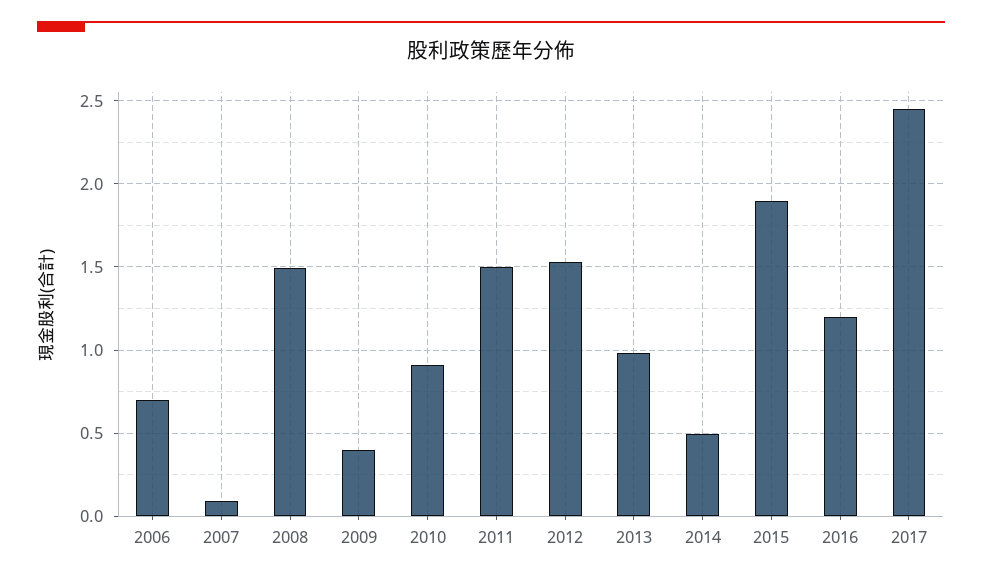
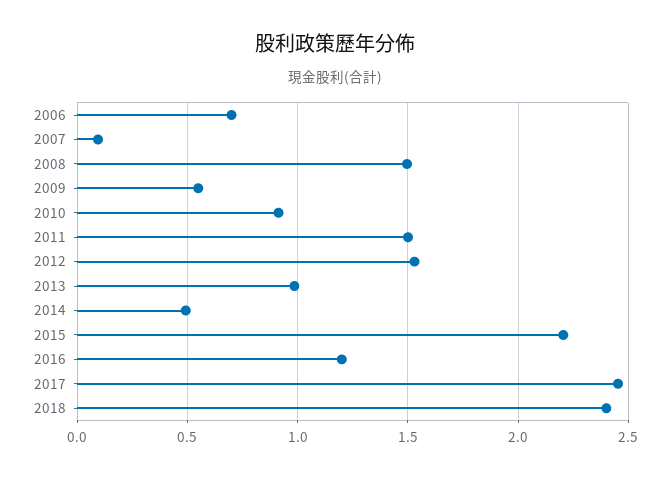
2009: 0.4 -> 0.55
2015: 1.9 -> 2.2
2018: none -> 2.4

